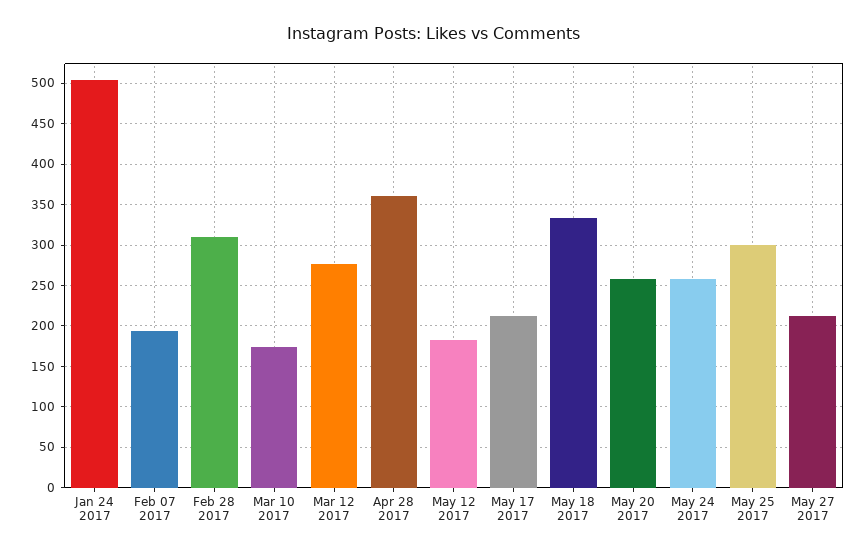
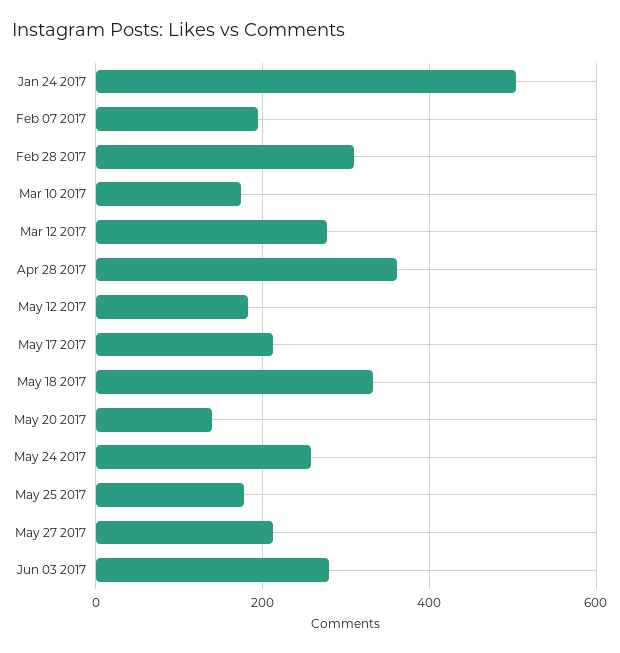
May 20 2017: 260 -> 140
May 25 2017: 300 -> 180
Jun 03 2017: none -> 280

